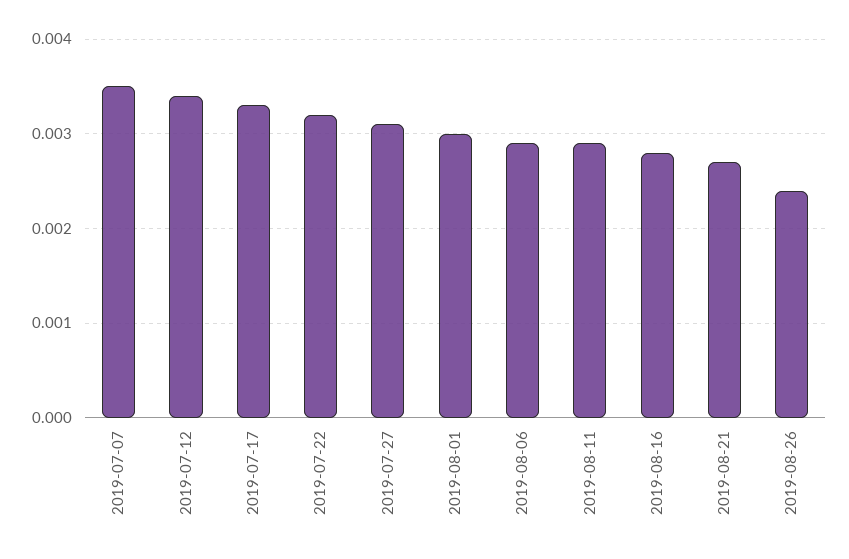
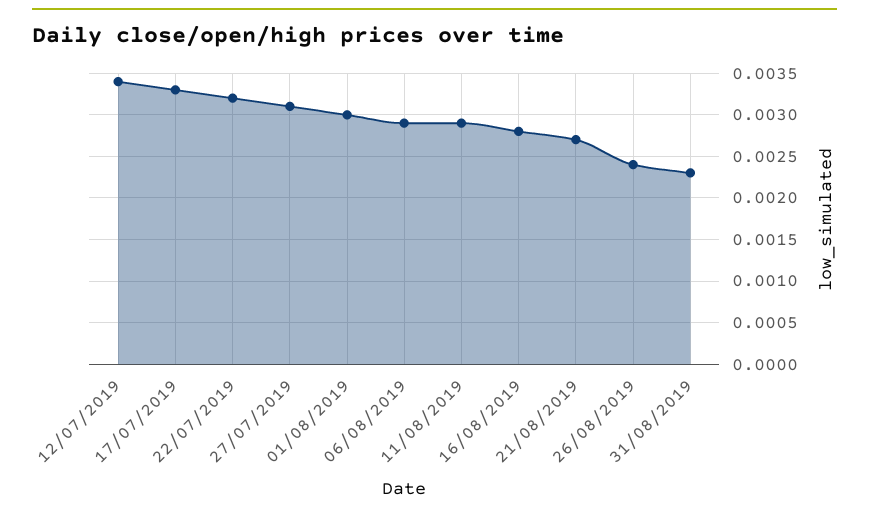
2019-07-07: 0.0035 -> none
31/08/2019: none -> 0.0023

